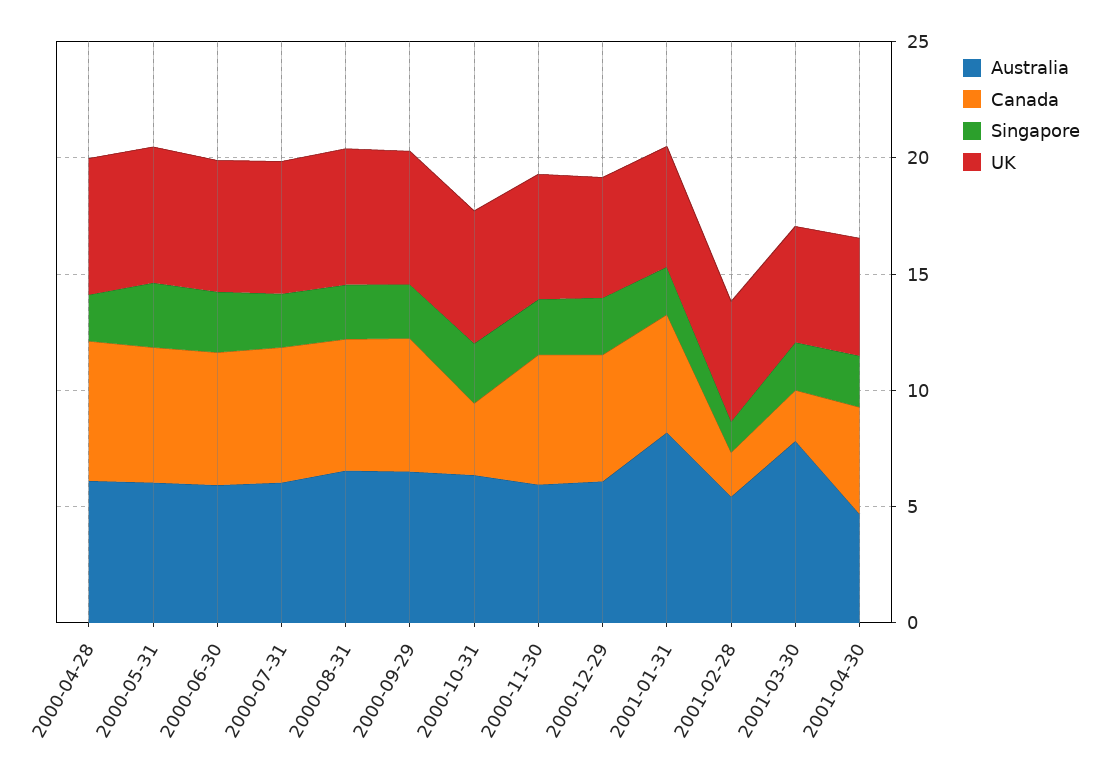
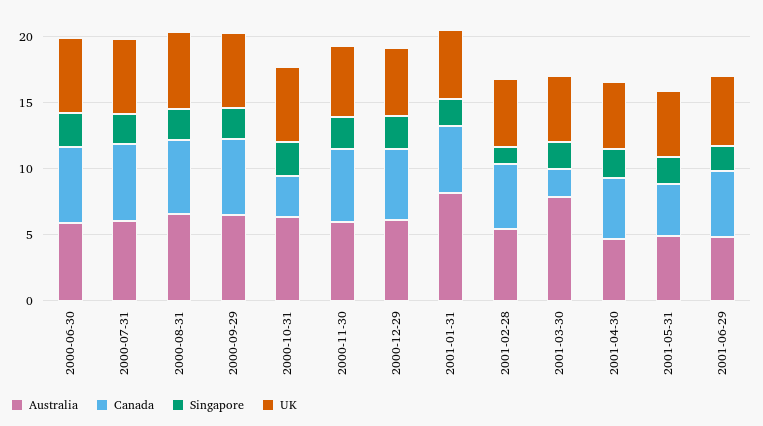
Australia, 2000-04-28: 6 -> none
Canada, 2000-04-28: 6 -> none
Singapore, 2000-04-28: 2 -> none
UK, 2000-04-28: 6 -> none
Australia, 2000-05-31: 6 -> none
Canada, 2000-05-31: 6 -> none
Singapore, 2000-05-31: 3 -> none
UK, 2000-05-31: 6 -> none
Canada, 2001-02-28: 2 -> 5
Australia, 2001-05-31: none -> 5
Canada, 2001-05-31: none -> 4
Singapore, 2001-05-31: none -> 2
UK, 2001-05-31: none -> 5
Australia, 2001-06-29: none -> 5
Canada, 2001-06-29: none -> 5
Singapore, 2001-06-29: none -> 2
UK, 2001-06-29: none -> 5

